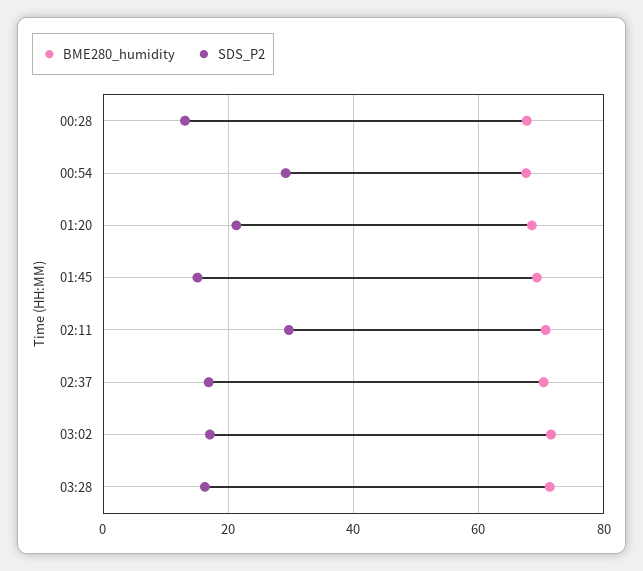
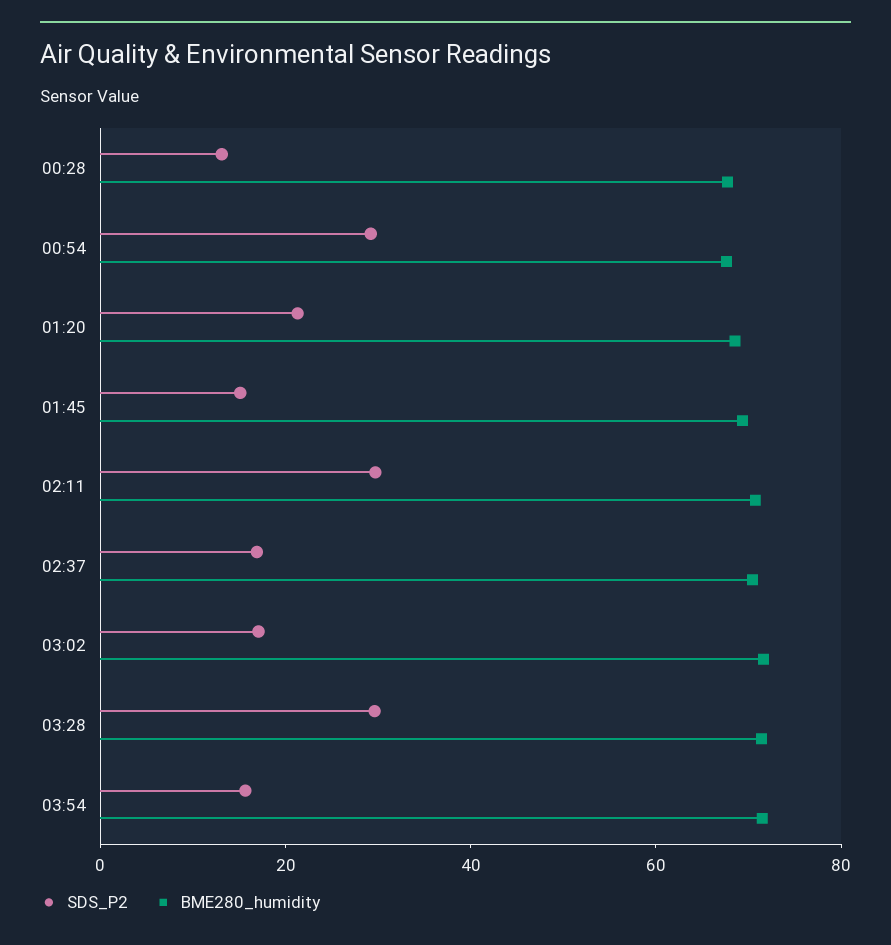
SDS_P2, 03:28: 16 -> 30
SDS_P2, 03:54: none -> 15
BME280_humidity, 03:54: none -> 70

